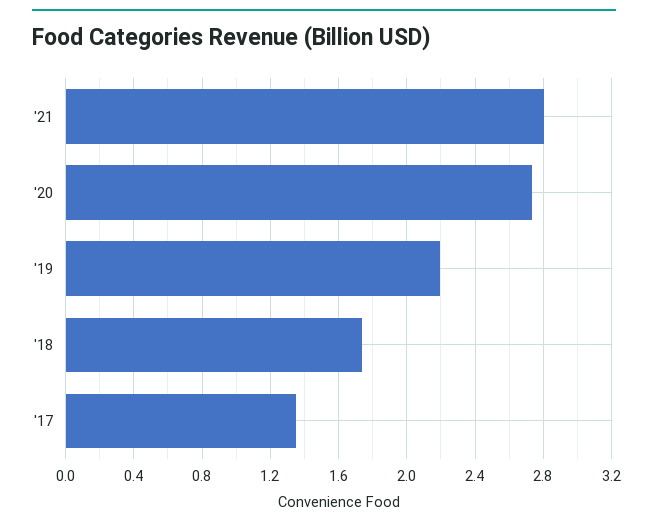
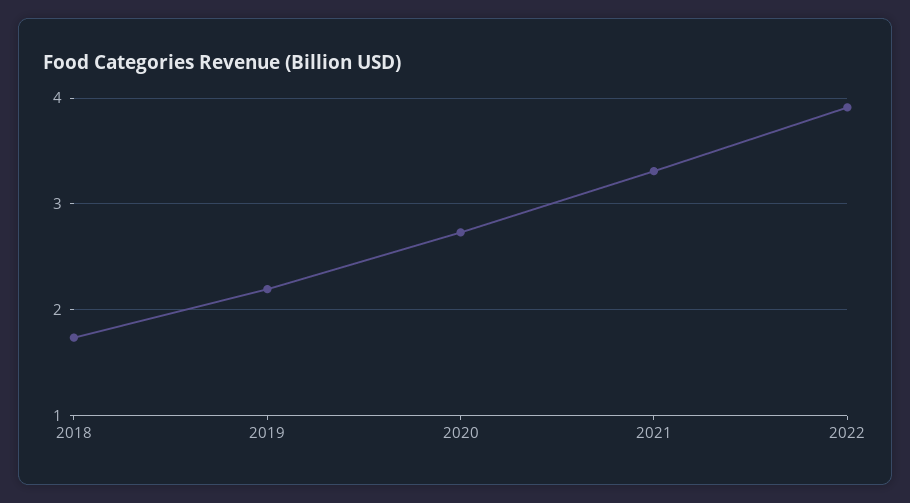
'21: 2.8 -> 3.3
'17: 1.35 -> none
2022: none -> 3.9

